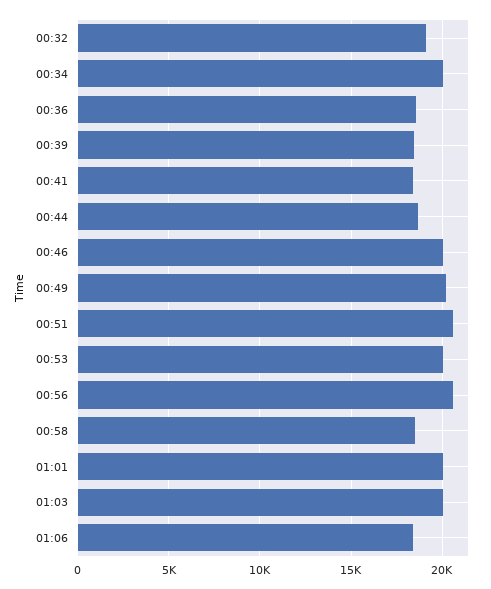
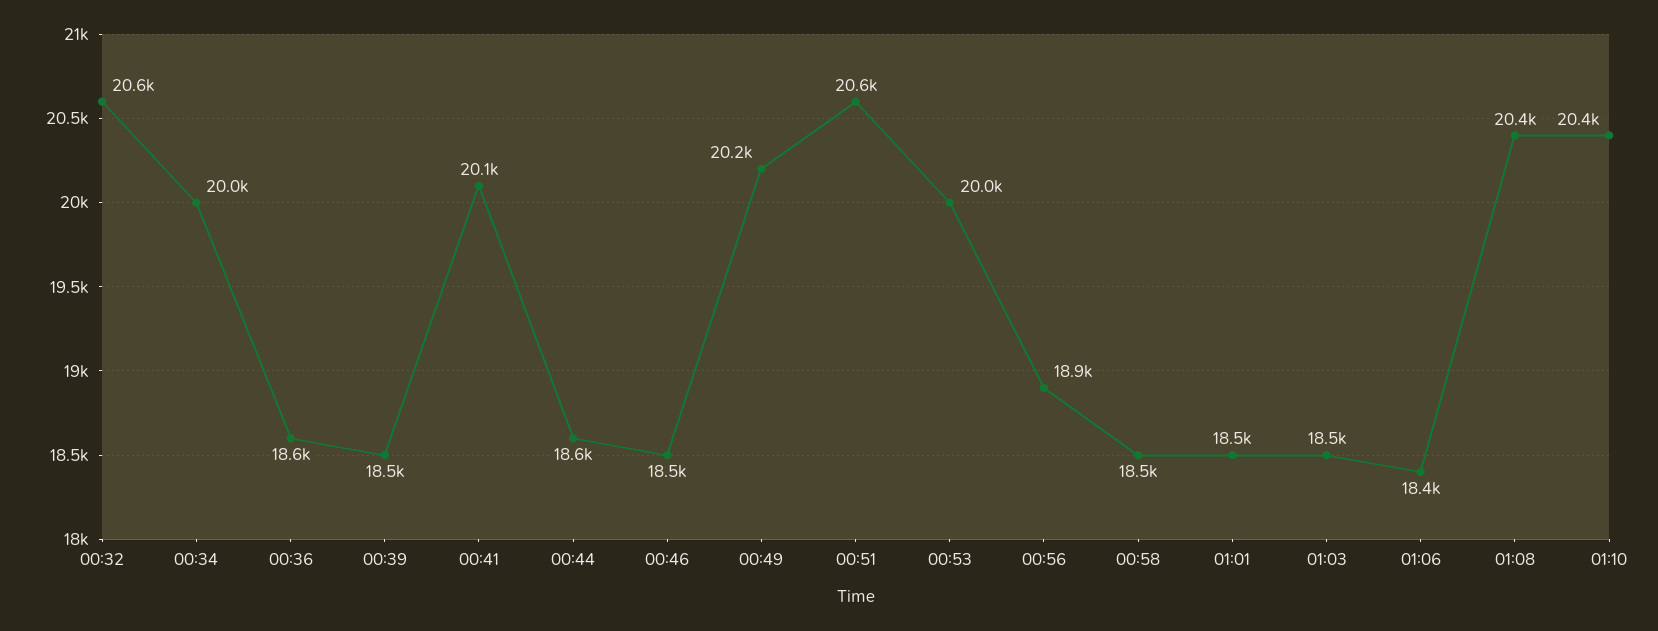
00:32: 19000 -> 20600
00:41: 18500 -> 20100
00:46: 20000 -> 18500
00:56: 20500 -> 18900
01:01: 20000 -> 18500
01:03: 20000 -> 18500
01:08: none -> 20400
01:10: none -> 20400

